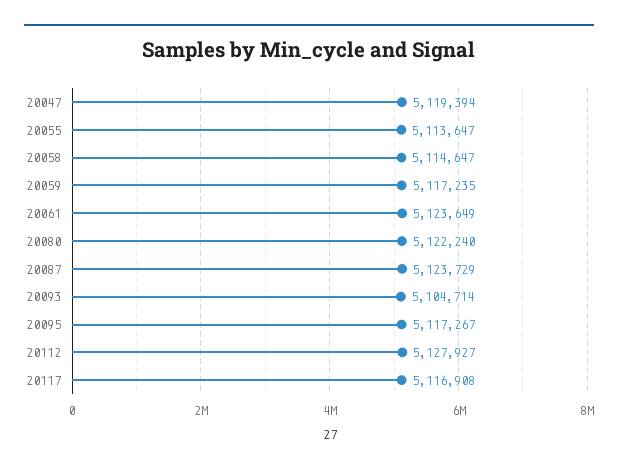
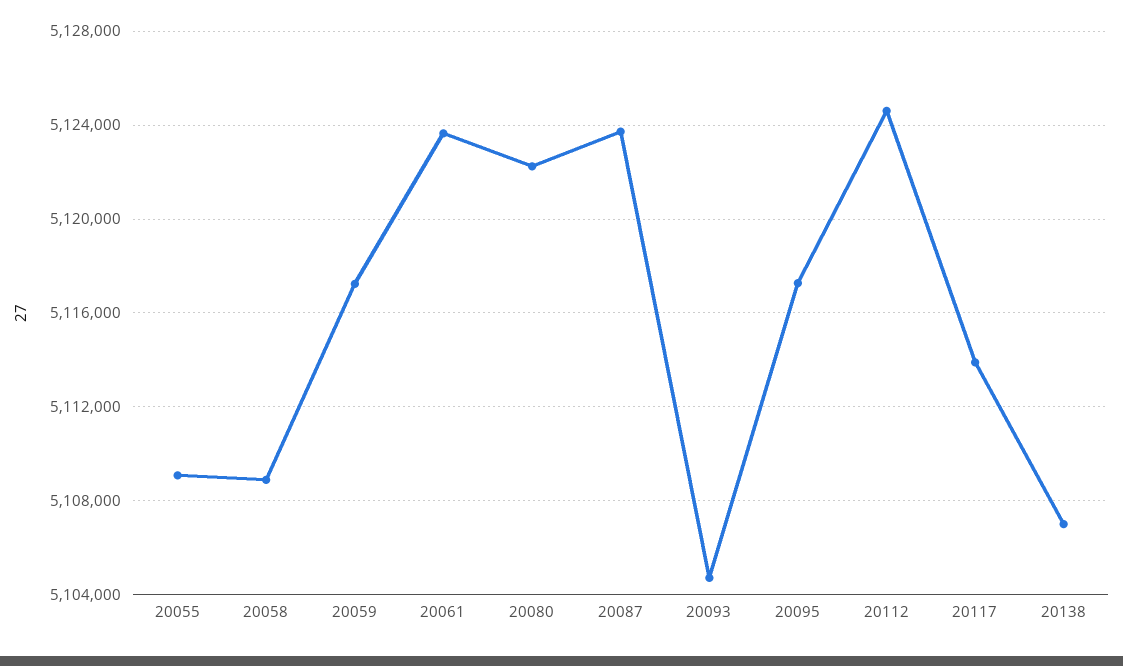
20047: 5119394 -> none
20055: 5113647 -> 5109000
20058: 5114647 -> 5109000
20112: 5127927 -> 5124500
20117: 5116908 -> 5114000
20138: none -> 5107000

